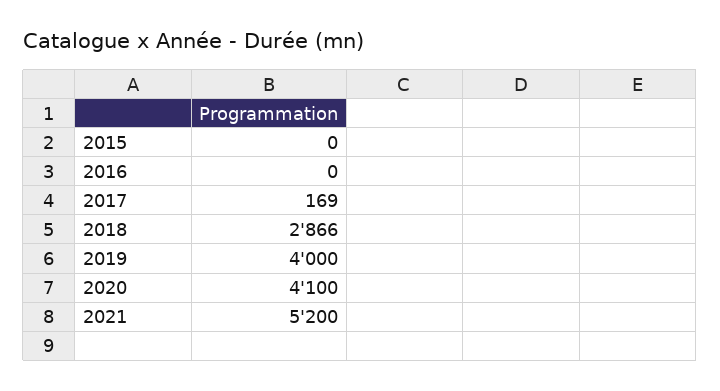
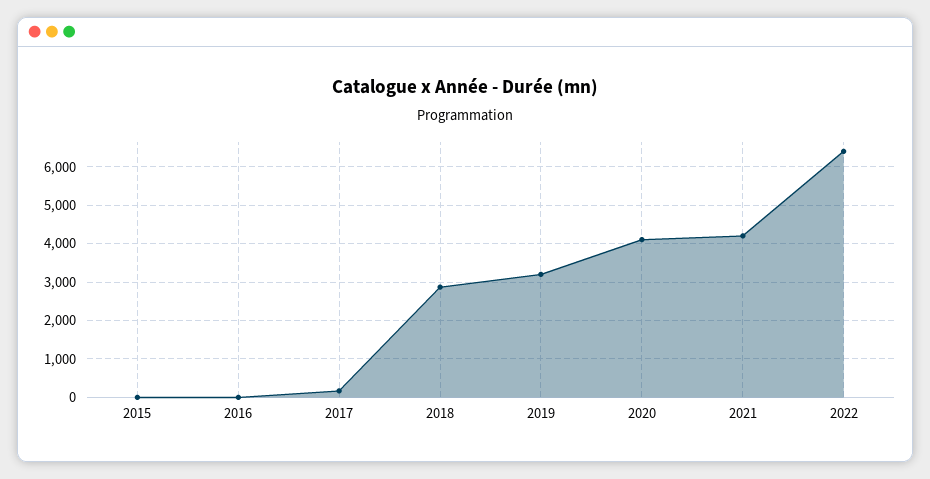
2019: 4000 -> 3200
2021: 5200 -> 4200
2022: none -> 6400

